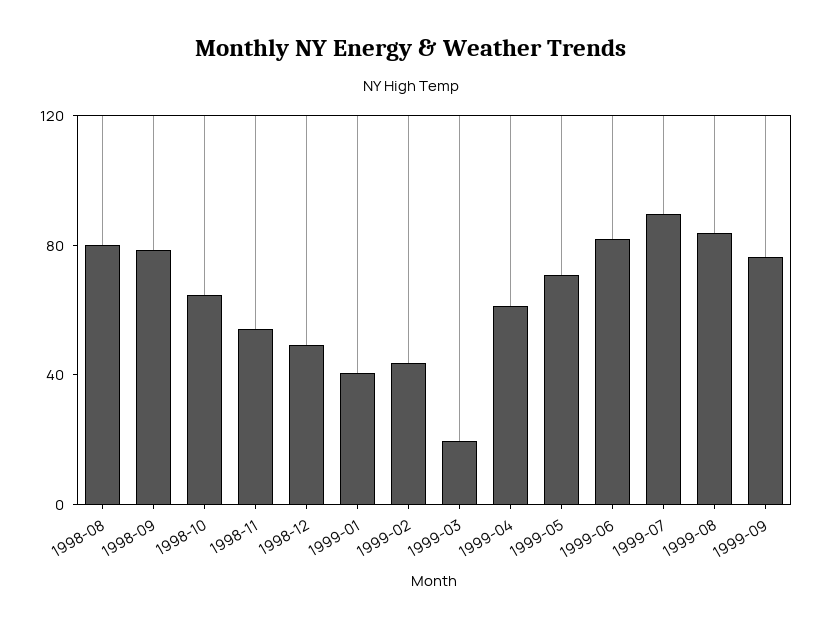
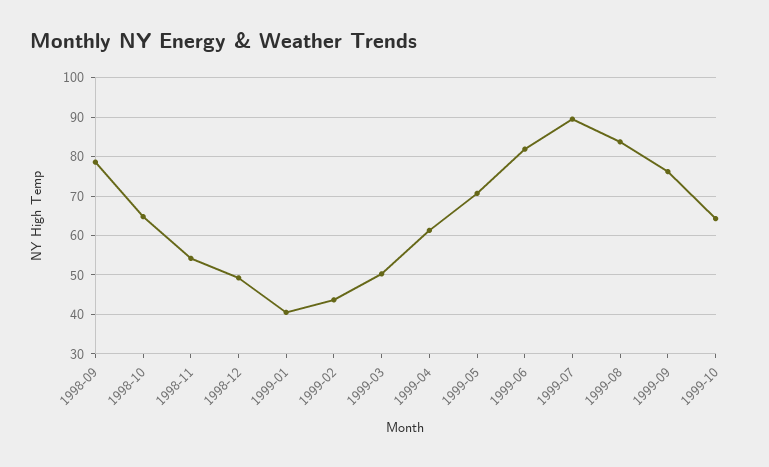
1998-08: 80 -> none
1999-03: 20 -> 50
1999-10: none -> 64

